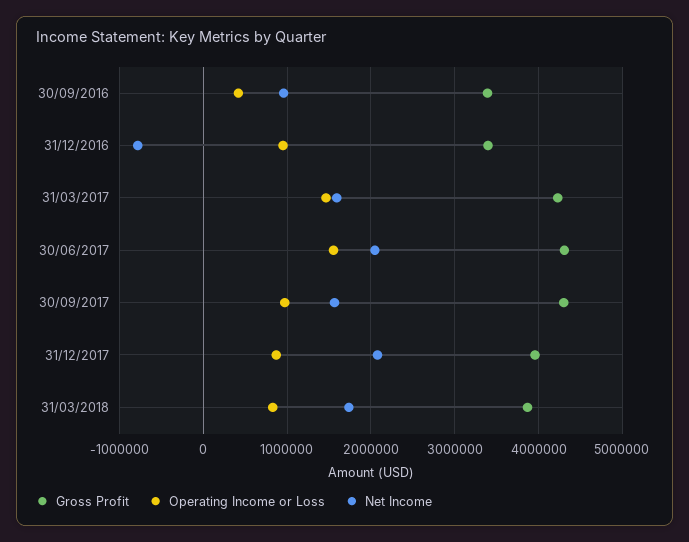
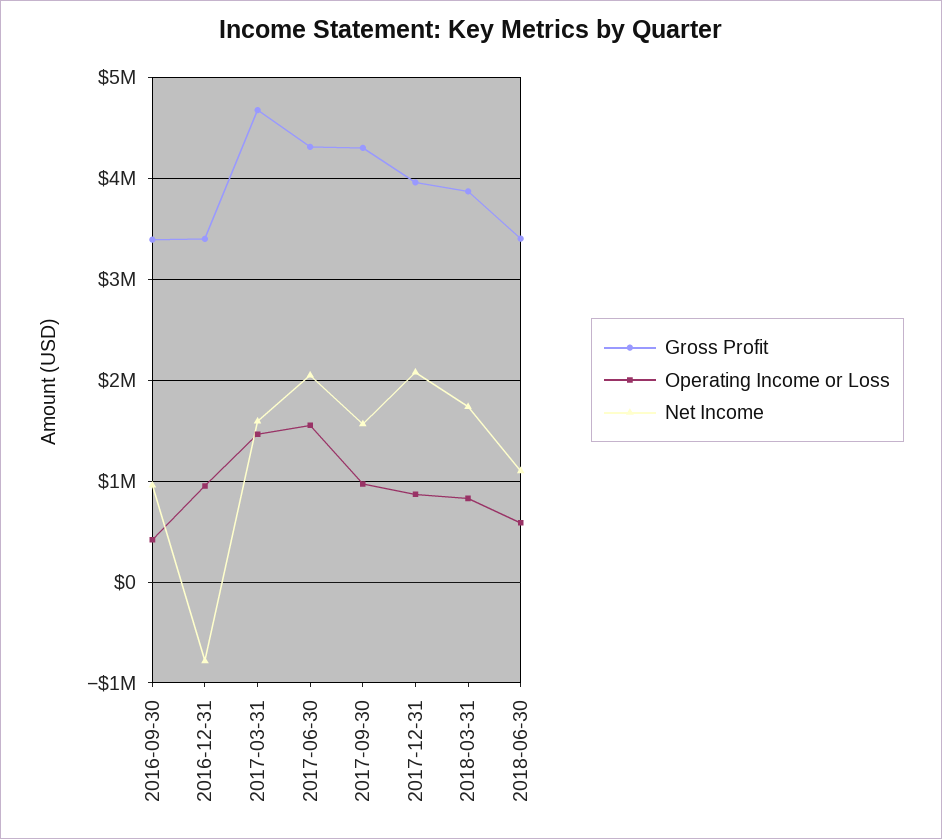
Gross Profit, 31/03/2017: 4200000 -> 4700000
Gross Profit, 2018-06-30: none -> 3400000
Operating Income or Loss, 2018-06-30: none -> 600000
Net Income, 2018-06-30: none -> 1100000

